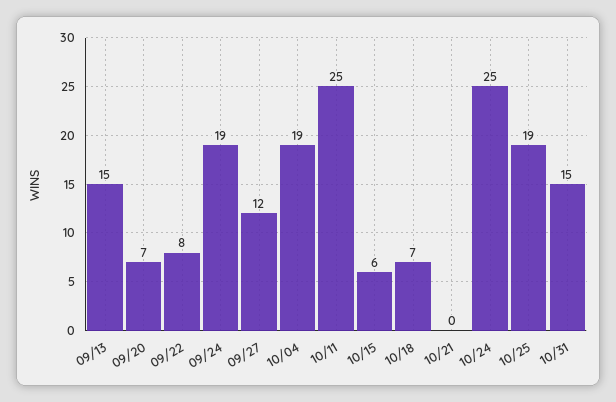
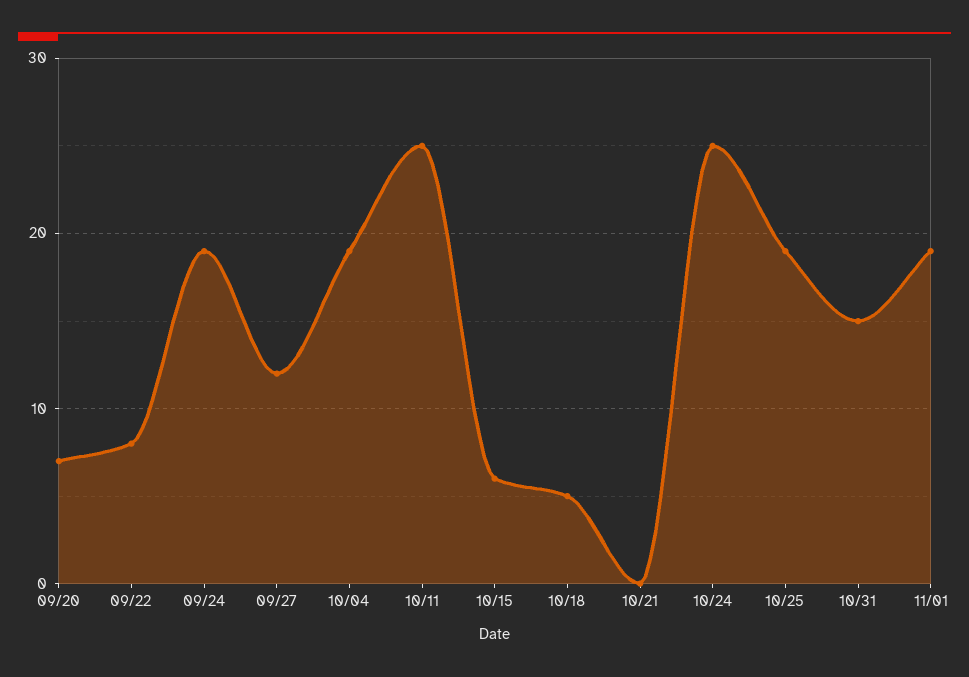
09/13: 15 -> none
10/18: 7 -> 5
11/01: none -> 19

